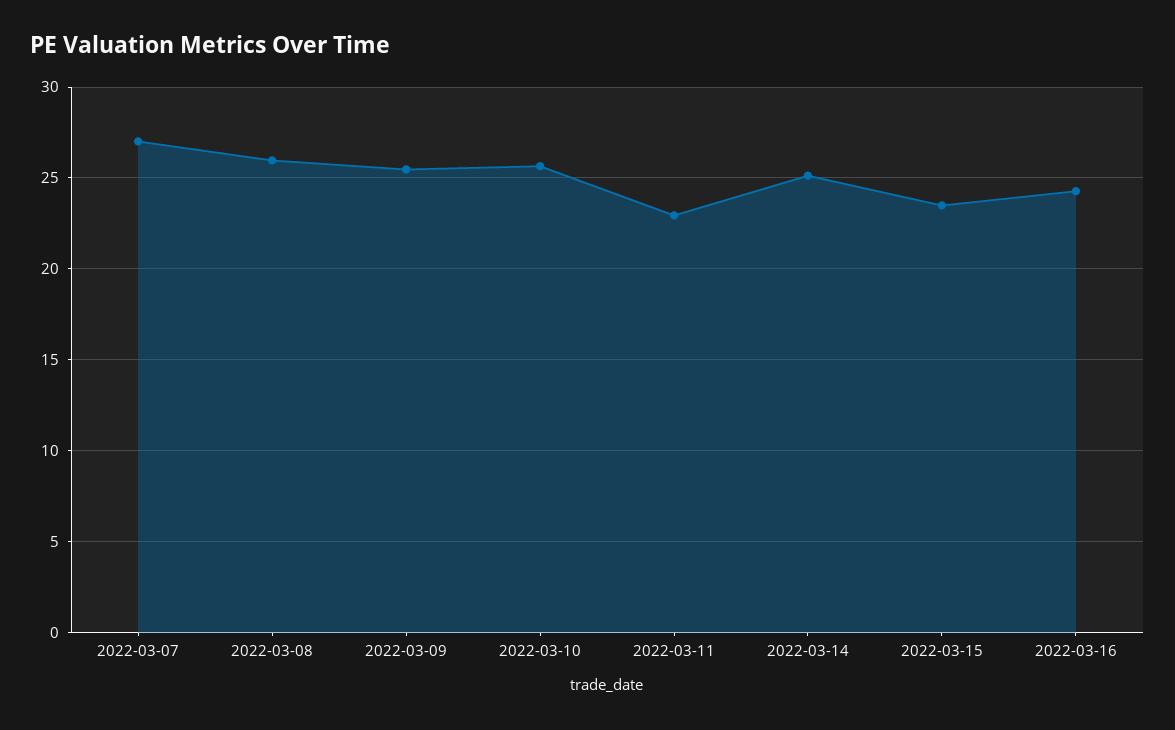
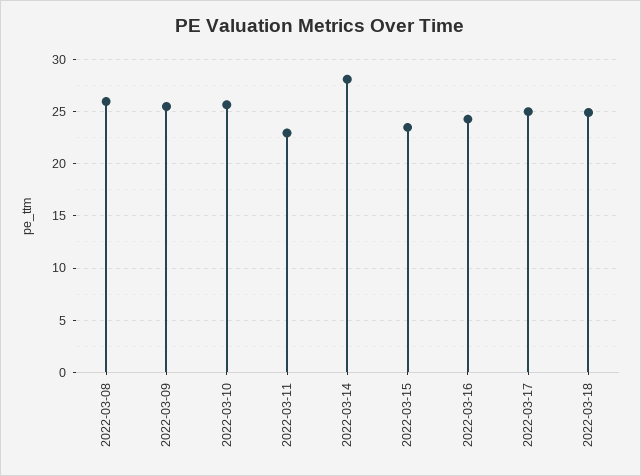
2022-03-07: 27 -> none
2022-03-14: 25 -> 28
2022-03-17: none -> 25
2022-03-18: none -> 25

